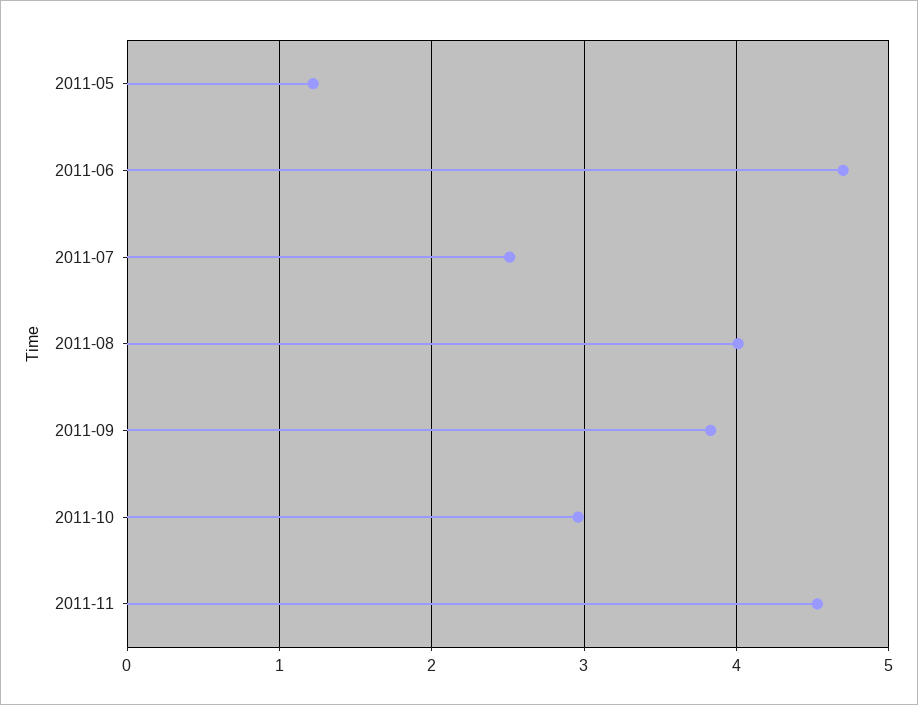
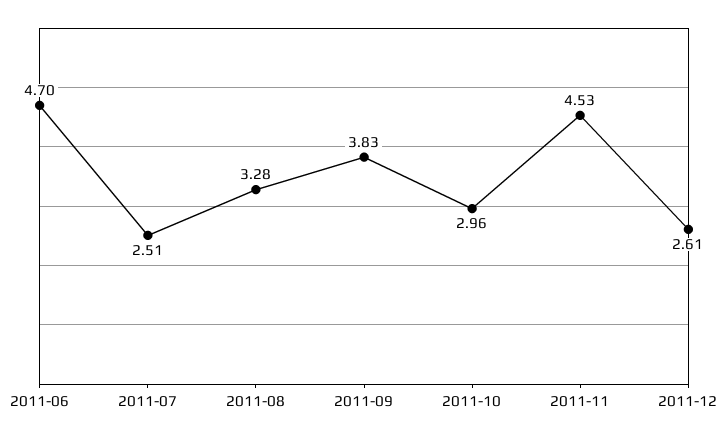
2011-05: 1.2 -> none
2011-08: 4 -> 3.28
2011-12: none -> 2.61

